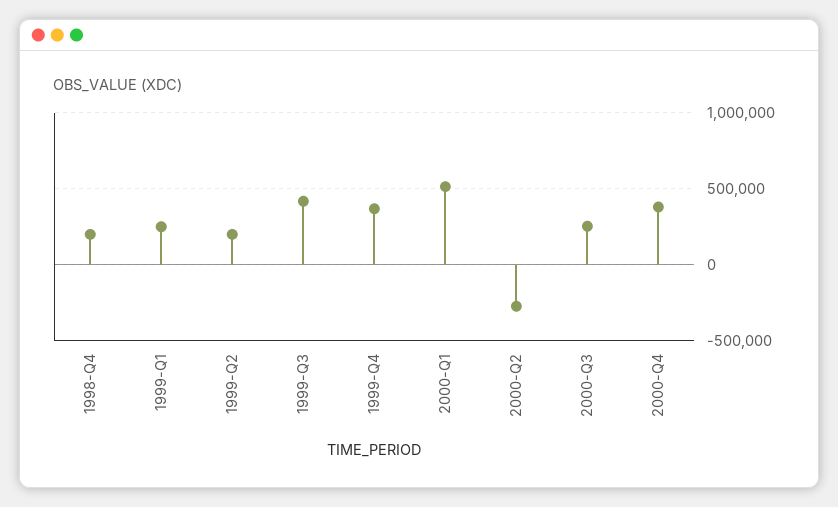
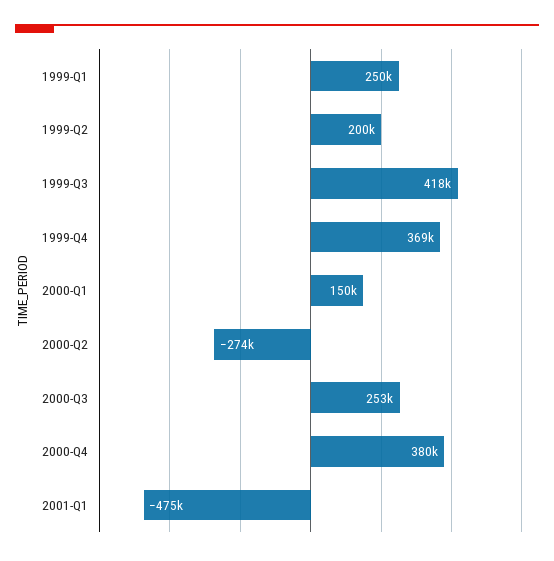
1998-Q4: 200000 -> none
2000-Q1: 500000 -> 150000
2001-Q1: none -> -475000

